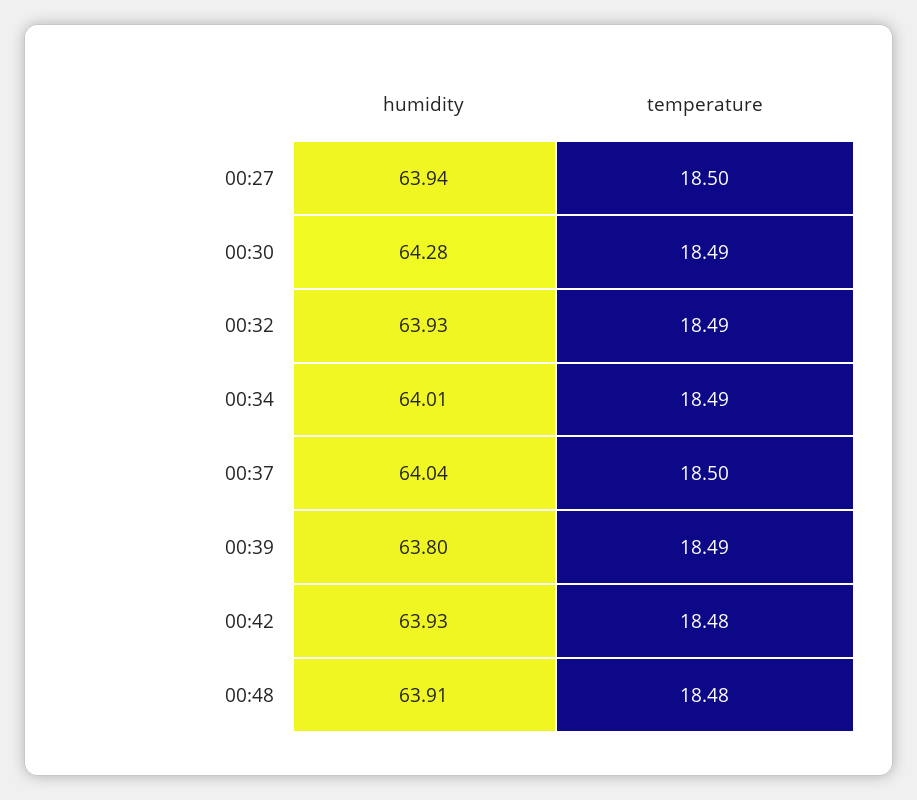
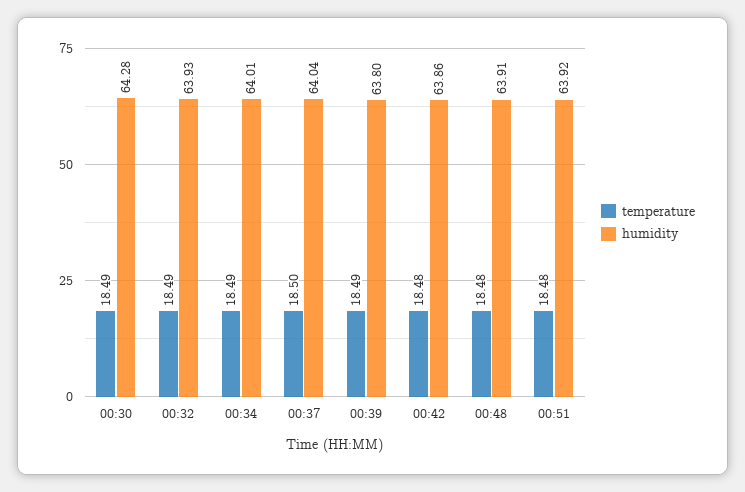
humidity, 00:27: 63.94 -> none
temperature, 00:27: 18.5 -> none
humidity, 00:42: 63.93 -> 63.86
temperature, 00:51: none -> 18.48
humidity, 00:51: none -> 63.92

